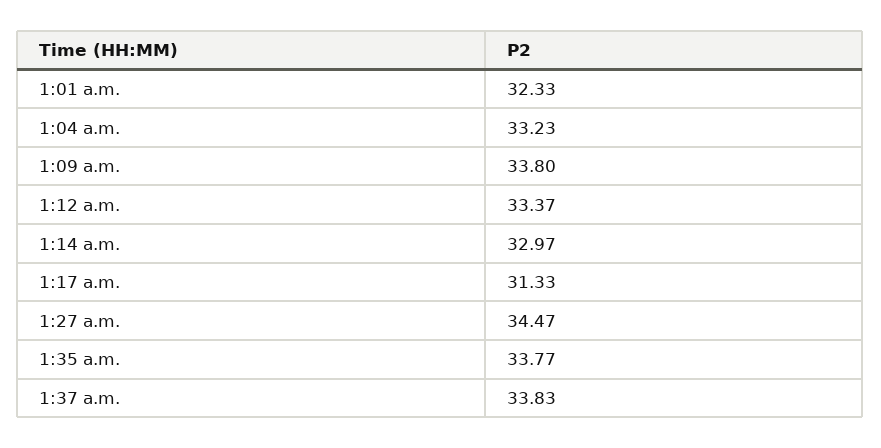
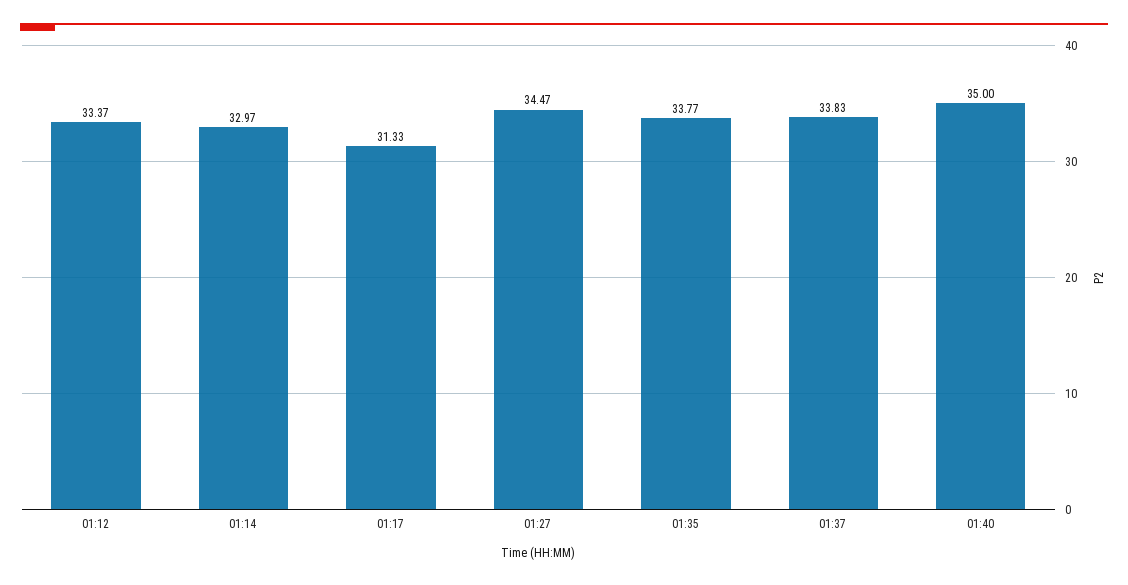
1:01 a.m.: 32.33 -> none
1:04 a.m.: 33.23 -> none
1:09 a.m.: 33.8 -> none
01:40: none -> 35

